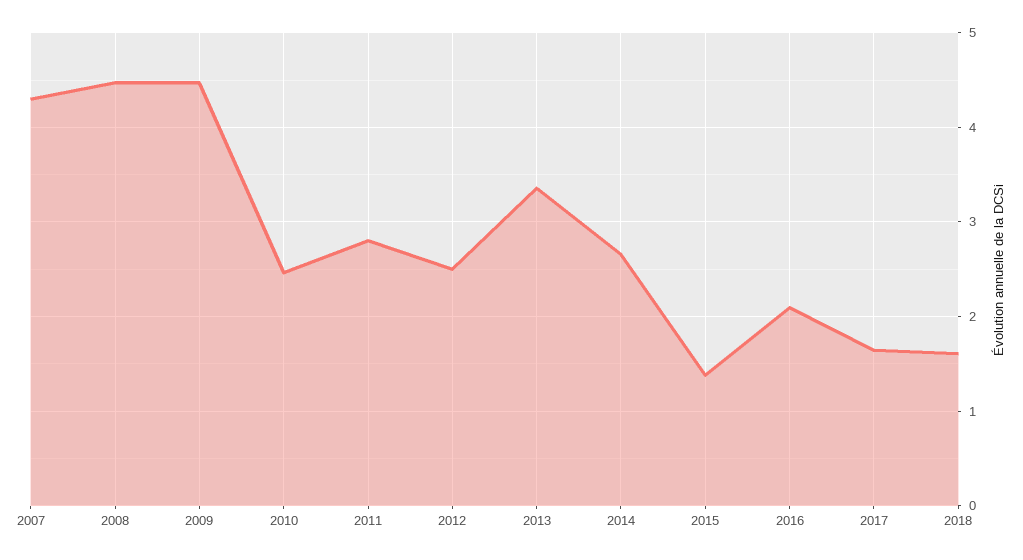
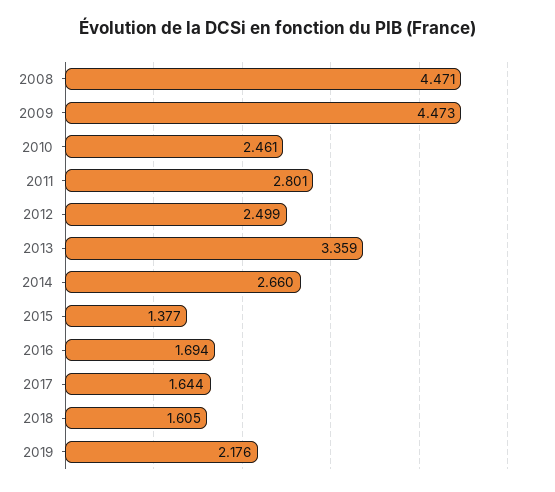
2007: 4.3 -> none
2016: 2.1 -> 1.694
2019: none -> 2.176

